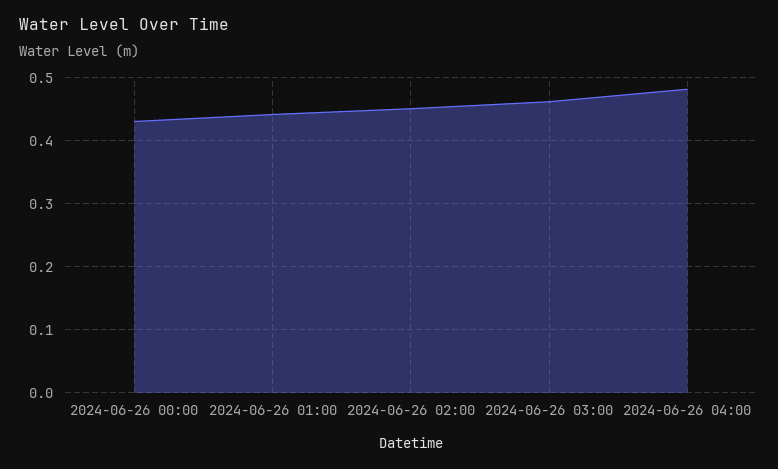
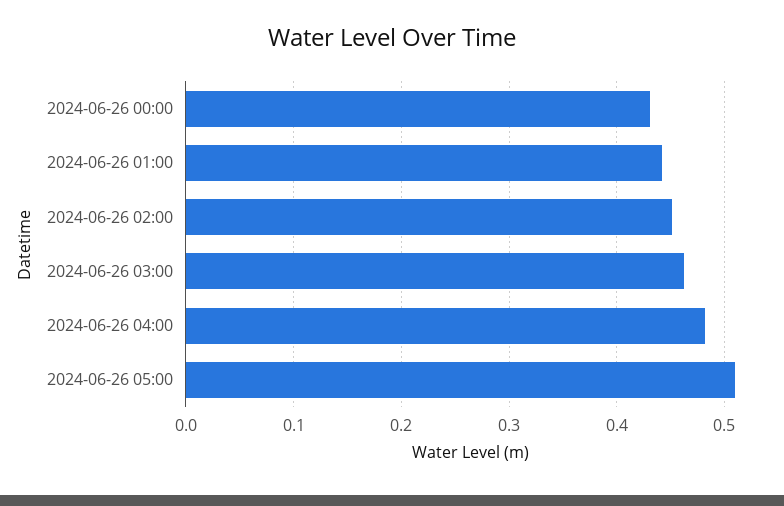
2024-06-26 05:00: none -> 0.51

